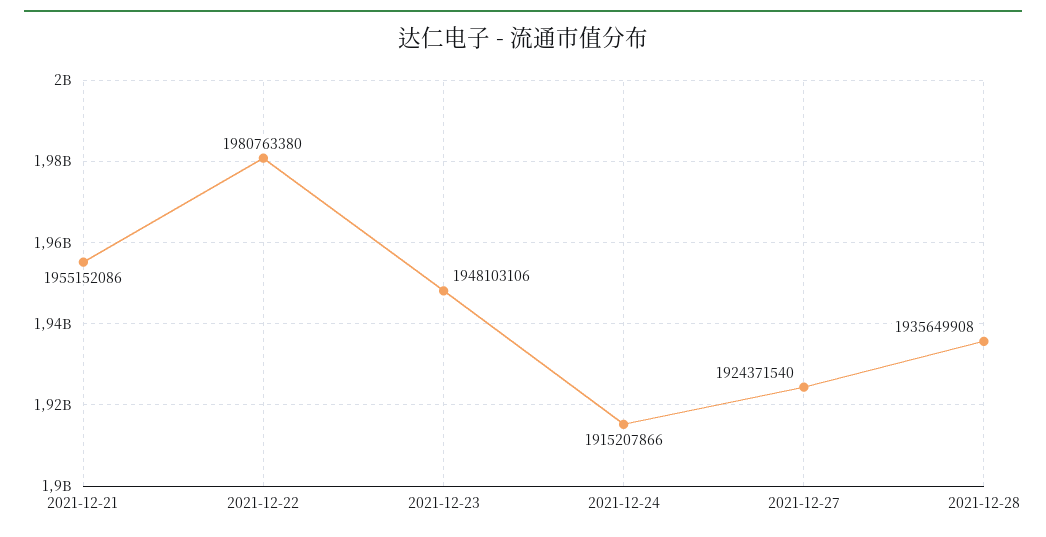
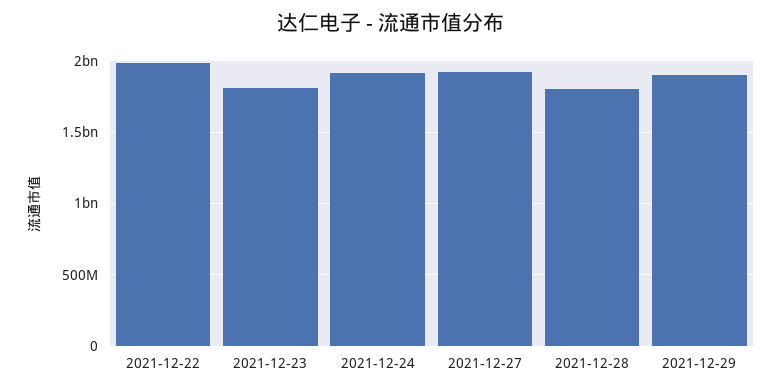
2021-12-21: 1955152086 -> none
2021-12-23: 1948103106 -> 1800000000
2021-12-28: 1935649908 -> 1800000000
2021-12-29: none -> 1900000000

